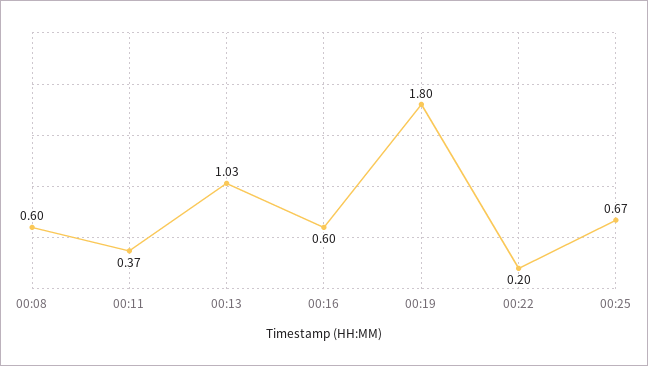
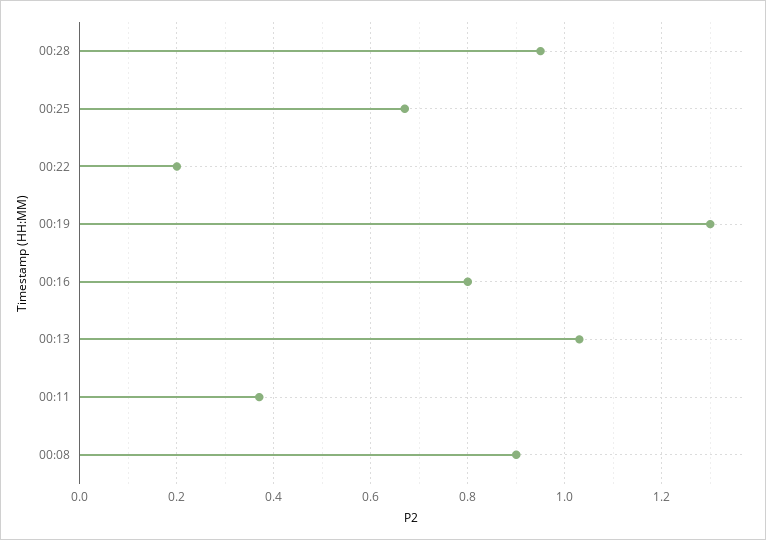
00:08: 0.6 -> 0.9
00:16: 0.6 -> 0.8
00:19: 1.8 -> 1.3
00:28: none -> 0.95

